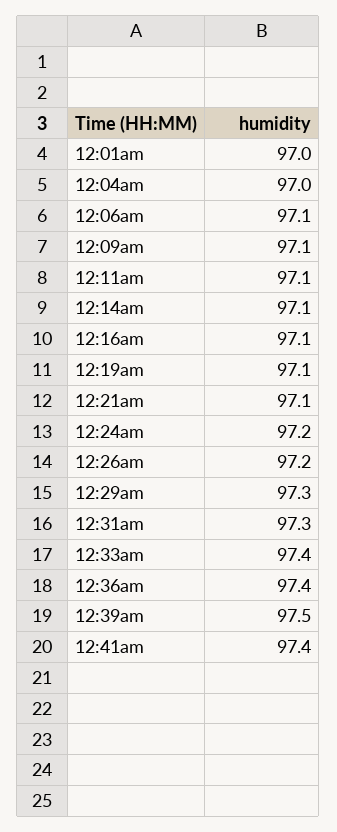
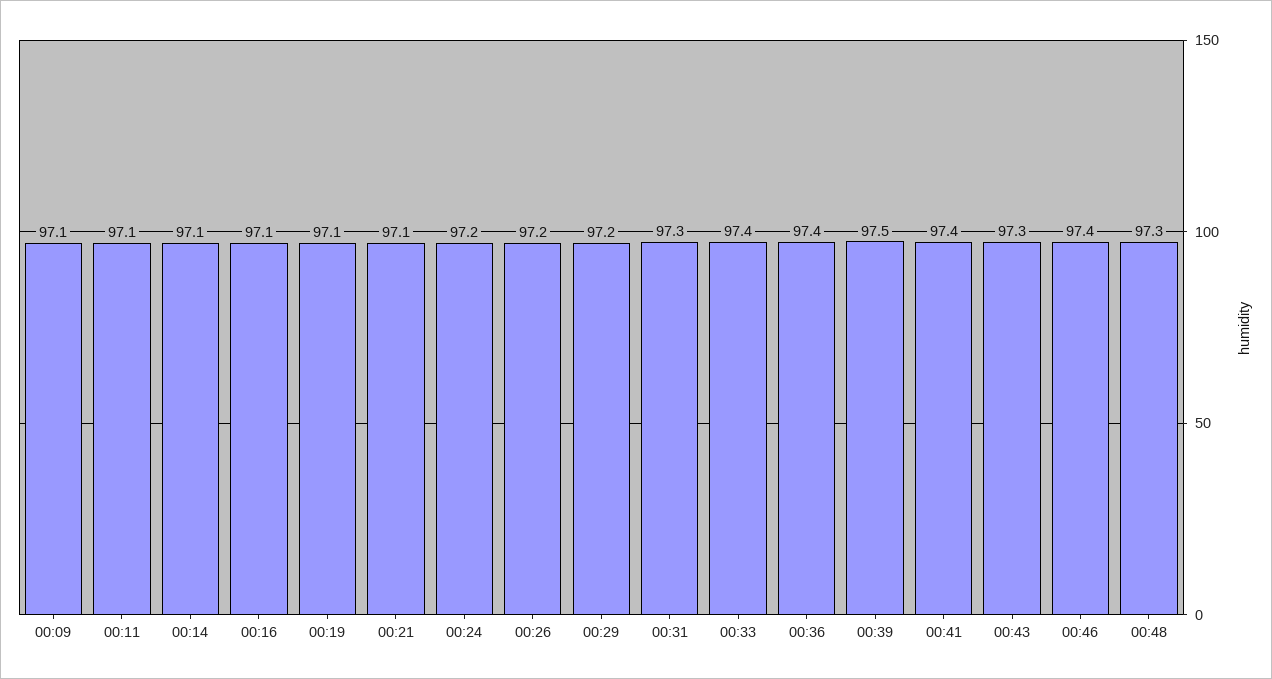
12:01am: 97 -> none
12:04am: 97 -> none
12:06am: 97.1 -> none
12:29am: 97.3 -> 97.2
00:43: none -> 97.3
00:46: none -> 97.4
00:48: none -> 97.3

